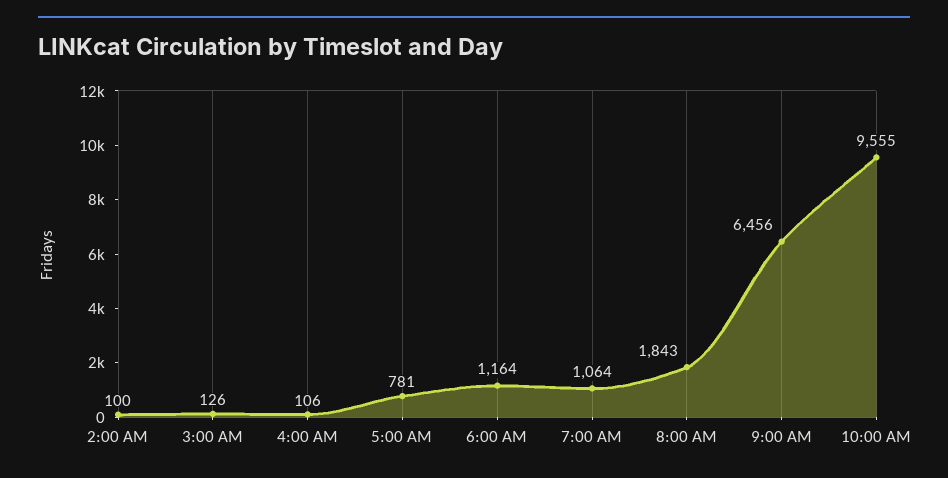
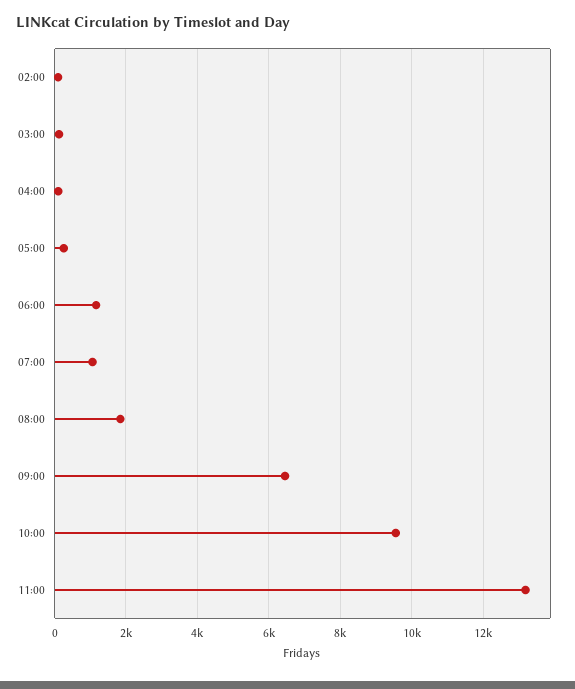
5:00 AM: 781 -> 200
11:00: none -> 13200

